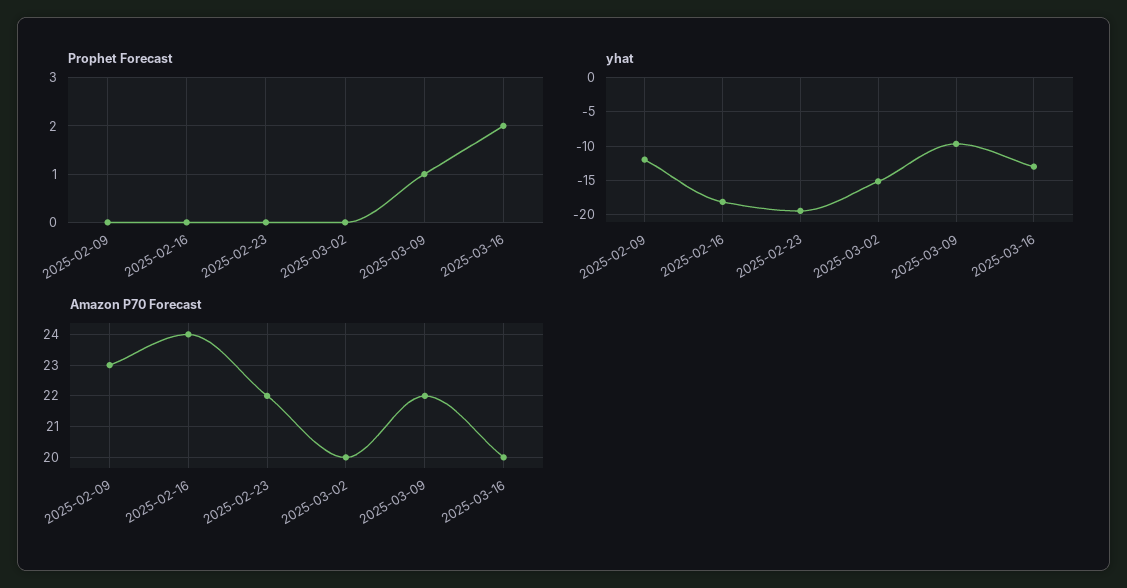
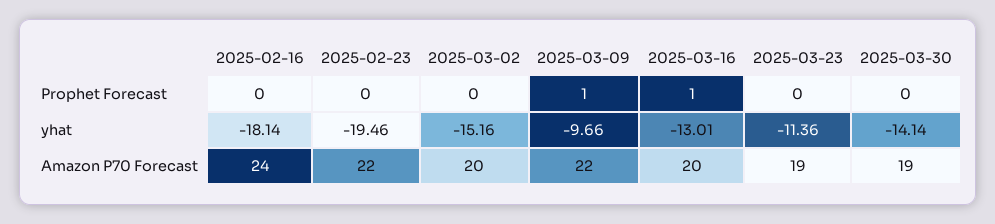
Prophet Forecast, 2025-02-09: 0 -> none
Prophet Forecast, 2025-03-16: 2 -> 1
yhat, 2025-02-09: -12 -> none
Amazon P70 Forecast, 2025-02-09: 23 -> none
Prophet Forecast, 2025-03-23: none -> 0
Prophet Forecast, 2025-03-30: none -> 0
yhat, 2025-03-23: none -> -11.36
yhat, 2025-03-30: none -> -14.14
Amazon P70 Forecast, 2025-03-23: none -> 19
Amazon P70 Forecast, 2025-03-30: none -> 19

